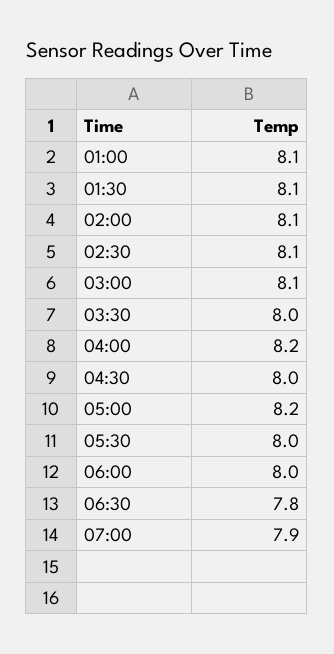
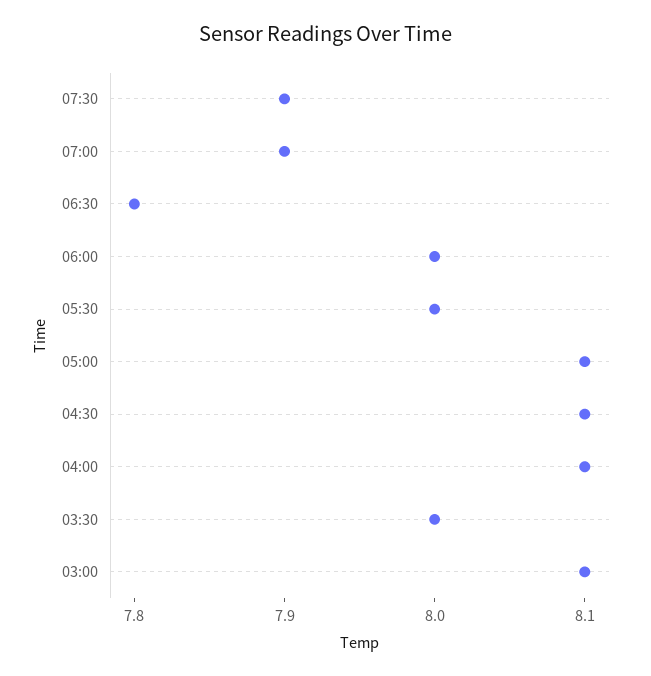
01:00: 8.1 -> none
01:30: 8.1 -> none
02:00: 8.1 -> none
02:30: 8.1 -> none
04:00: 8.2 -> 8.1
04:30: 8 -> 8.1
05:00: 8.2 -> 8.1
07:30: none -> 7.9

